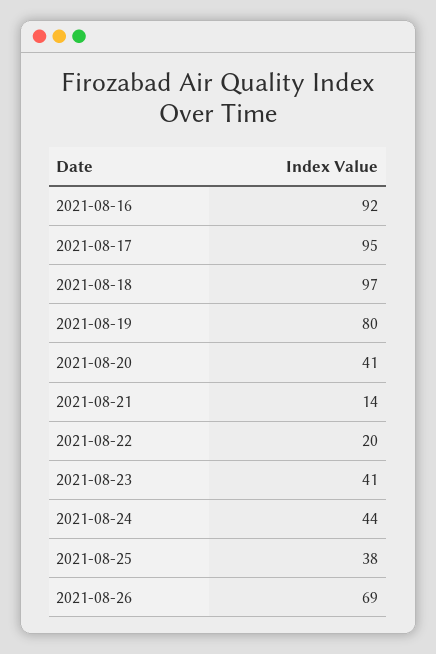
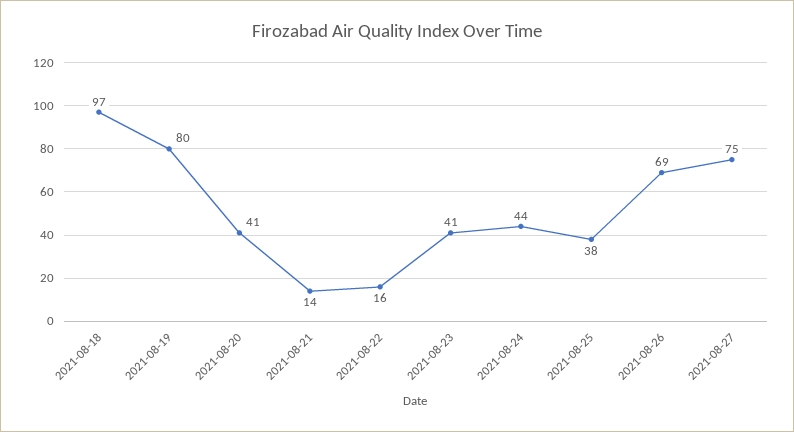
2021-08-16: 92 -> none
2021-08-17: 95 -> none
2021-08-22: 20 -> 16
2021-08-27: none -> 75

